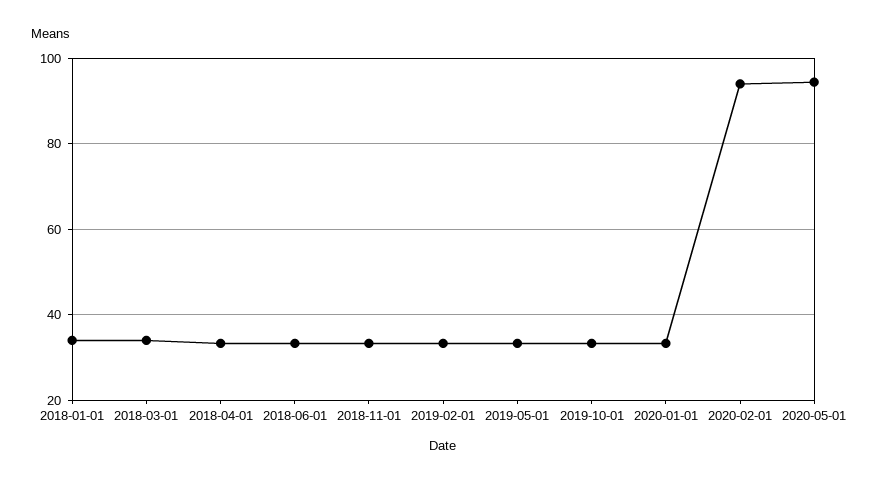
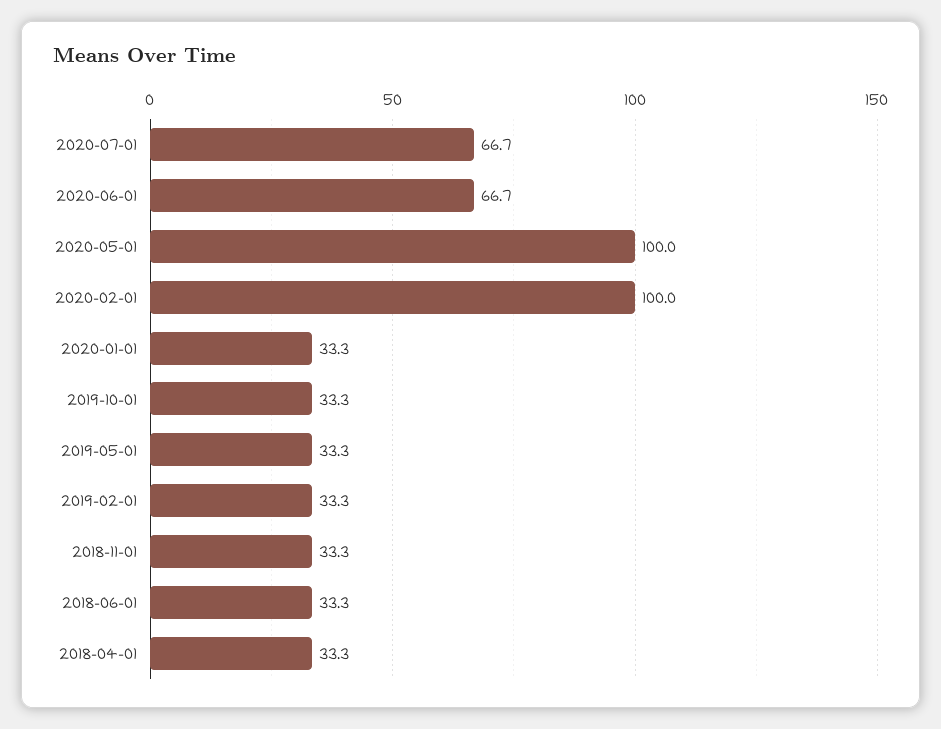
2018-01-01: 34 -> none
2018-03-01: 34 -> none
2020-02-01: 94 -> 100
2020-05-01: 94 -> 100
2020-07-01: none -> 66.7
2020-06-01: none -> 66.7

